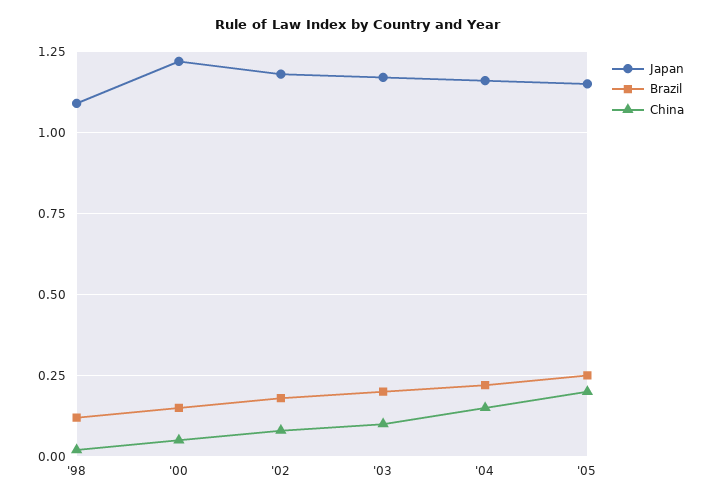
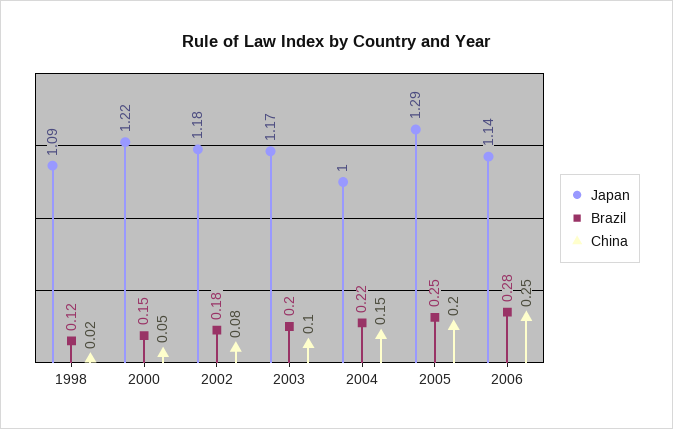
Japan, '04: 1.15 -> 1
Japan, '05: 1.15 -> 1.29
Japan, 2006: none -> 1.14
Brazil, 2006: none -> 0.28
China, 2006: none -> 0.25

